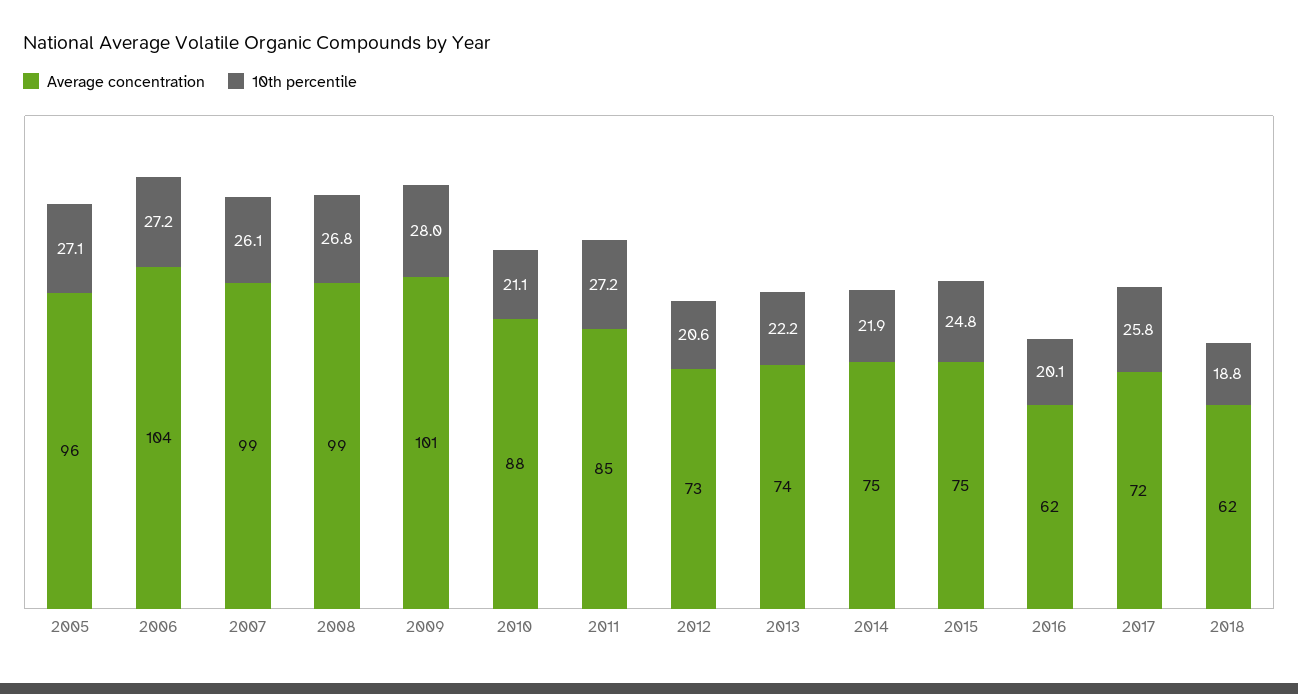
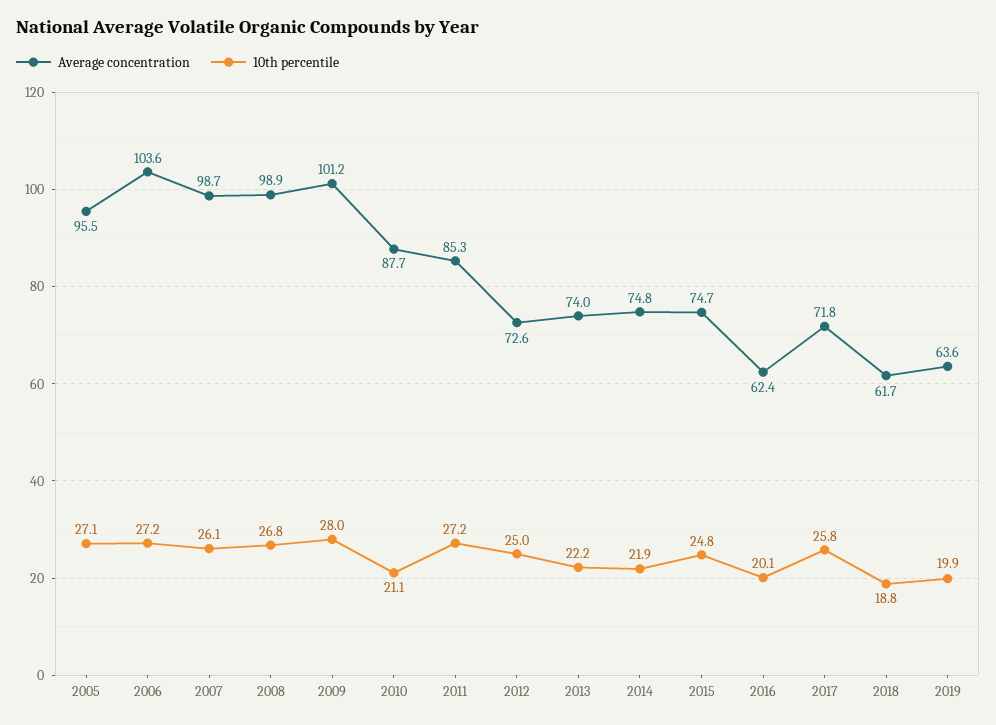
10th percentile, 2012: 20.6 -> 25
Average concentration, 2019: none -> 63.6
10th percentile, 2019: none -> 19.9

